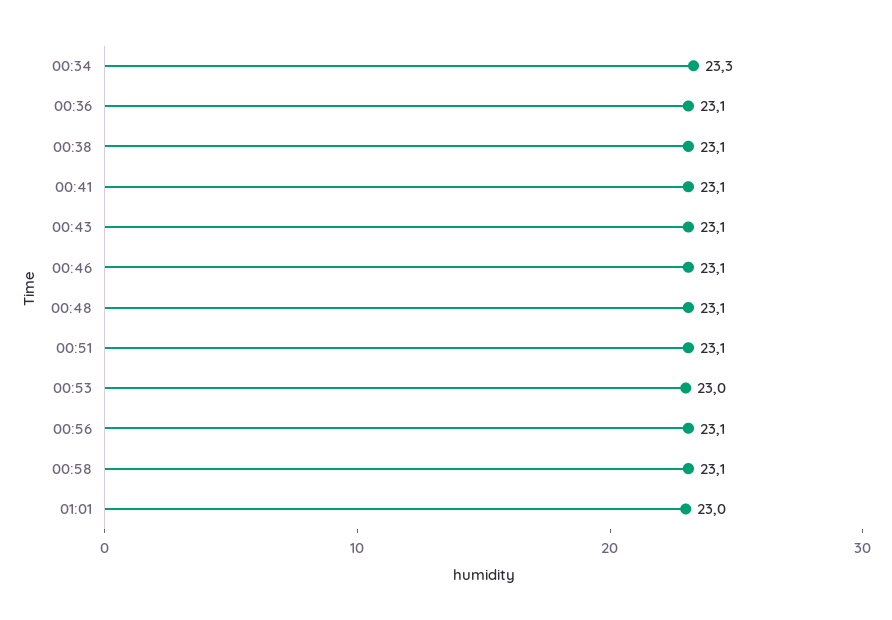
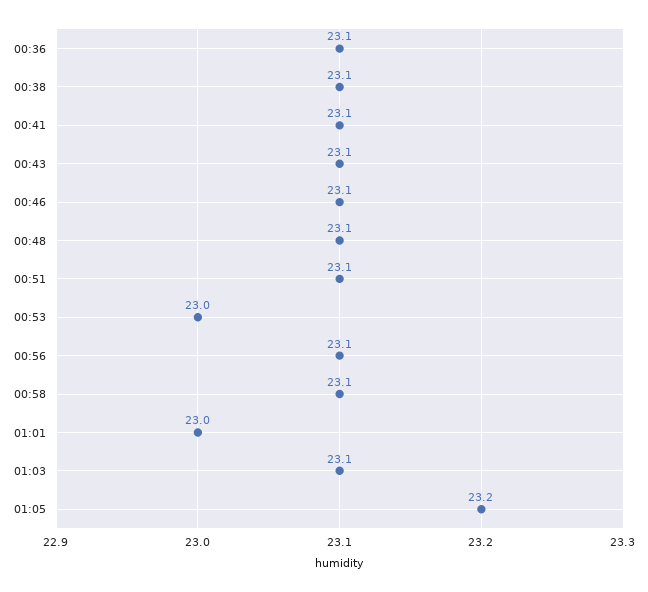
00:34: 23.3 -> none
01:03: none -> 23.1
01:05: none -> 23.2

